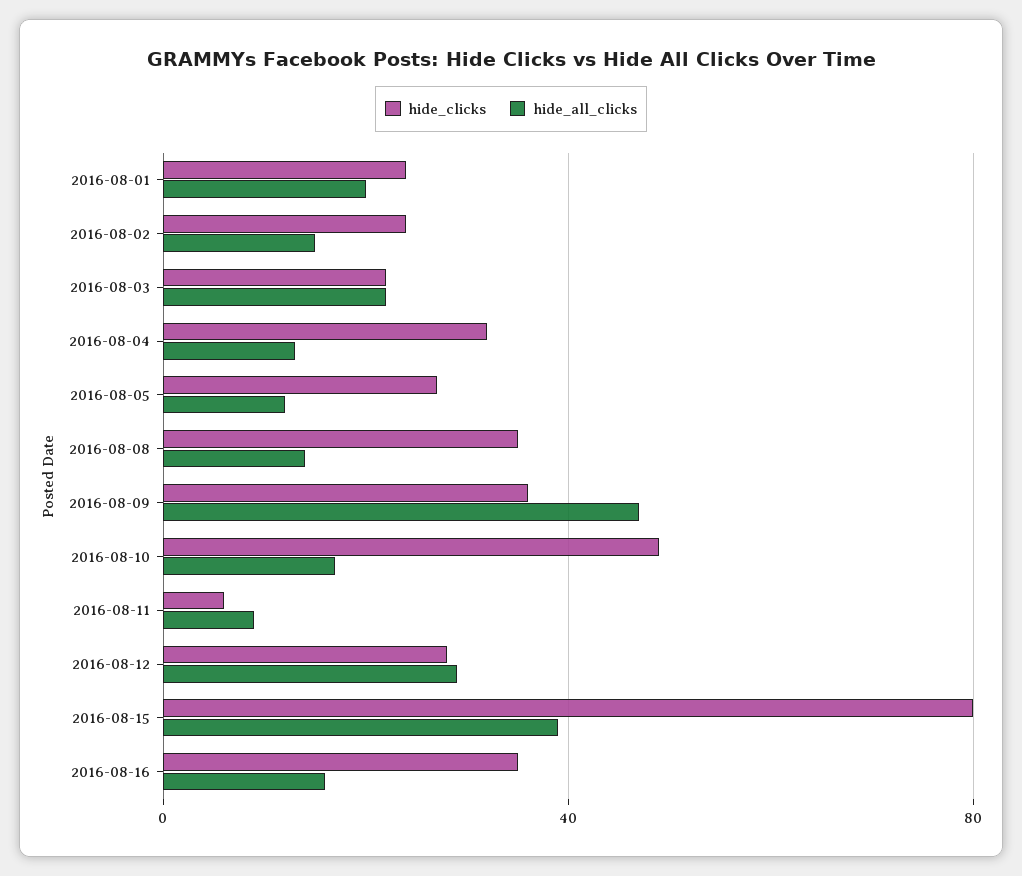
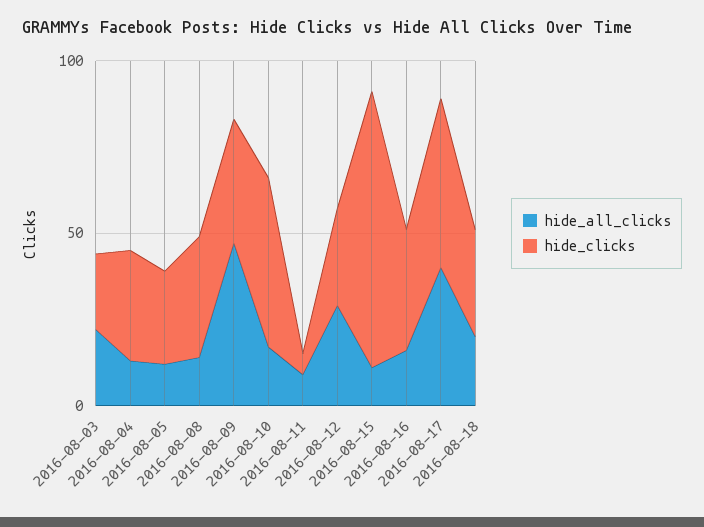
hide_clicks, 2016-08-01: 25 -> none
hide_all_clicks, 2016-08-01: 20 -> none
hide_clicks, 2016-08-02: 25 -> none
hide_all_clicks, 2016-08-02: 15 -> none
hide_all_clicks, 2016-08-15: 40 -> 10
hide_all_clicks, 2016-08-17: none -> 40
hide_clicks, 2016-08-17: none -> 50
hide_all_clicks, 2016-08-18: none -> 20
hide_clicks, 2016-08-18: none -> 30

